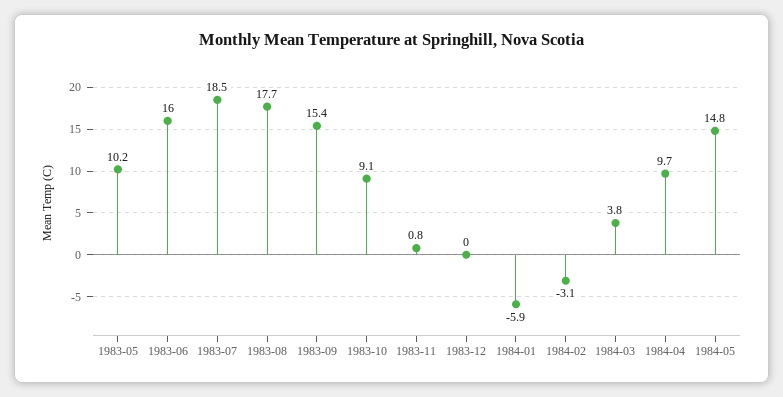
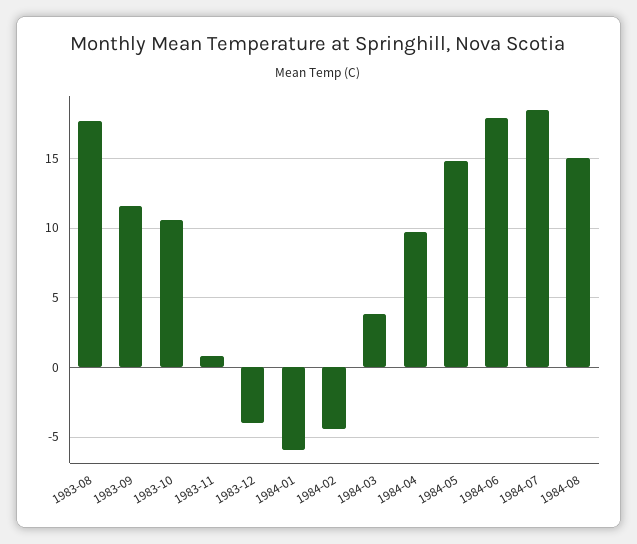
1983-05: 10.2 -> none
1983-06: 16 -> none
1983-07: 18.5 -> none
1983-09: 15.4 -> 11.5
1983-10: 9.1 -> 10.5
1983-12: 0 -> -4
1984-02: -3.1 -> -4.5
1984-06: none -> 18
1984-07: none -> 18.5
1984-08: none -> 15

